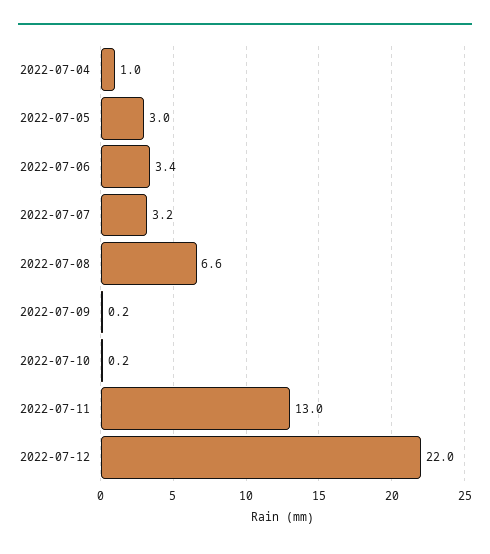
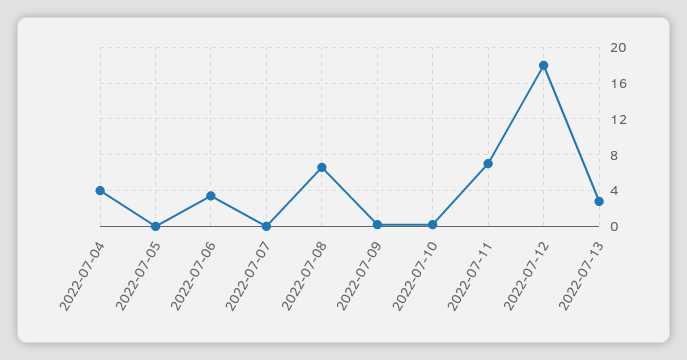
2022-07-04: 1 -> 4
2022-07-05: 3 -> 0
2022-07-07: 3.2 -> 0
2022-07-11: 13 -> 7
2022-07-12: 22 -> 18
2022-07-13: none -> 3

